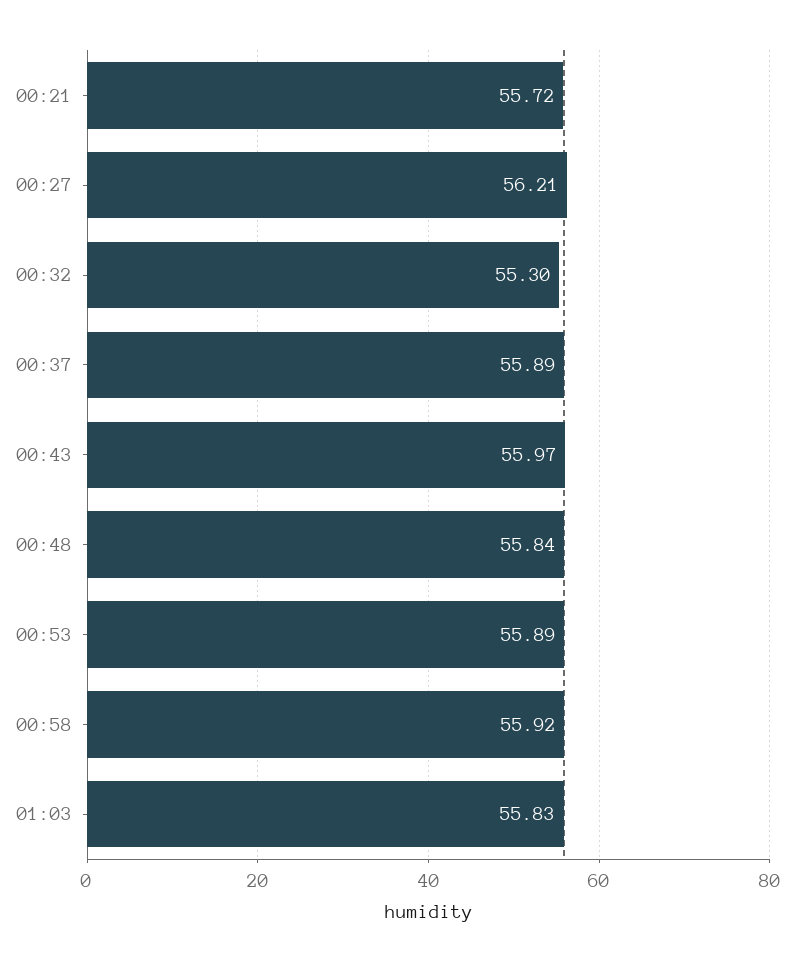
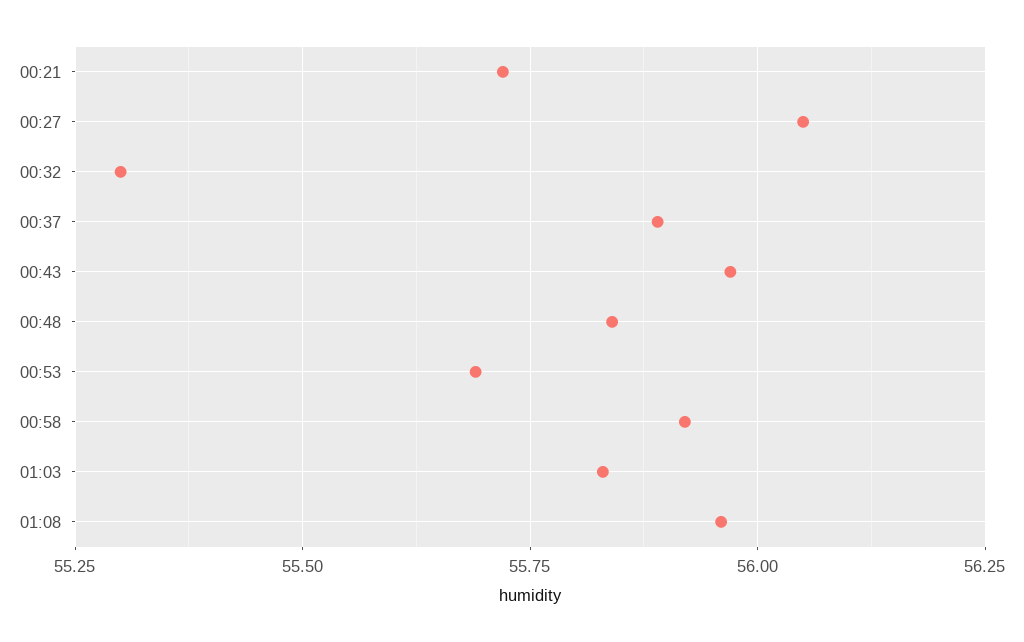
00:27: 56.21 -> 56.05
00:53: 55.89 -> 55.7
01:08: none -> 55.95

